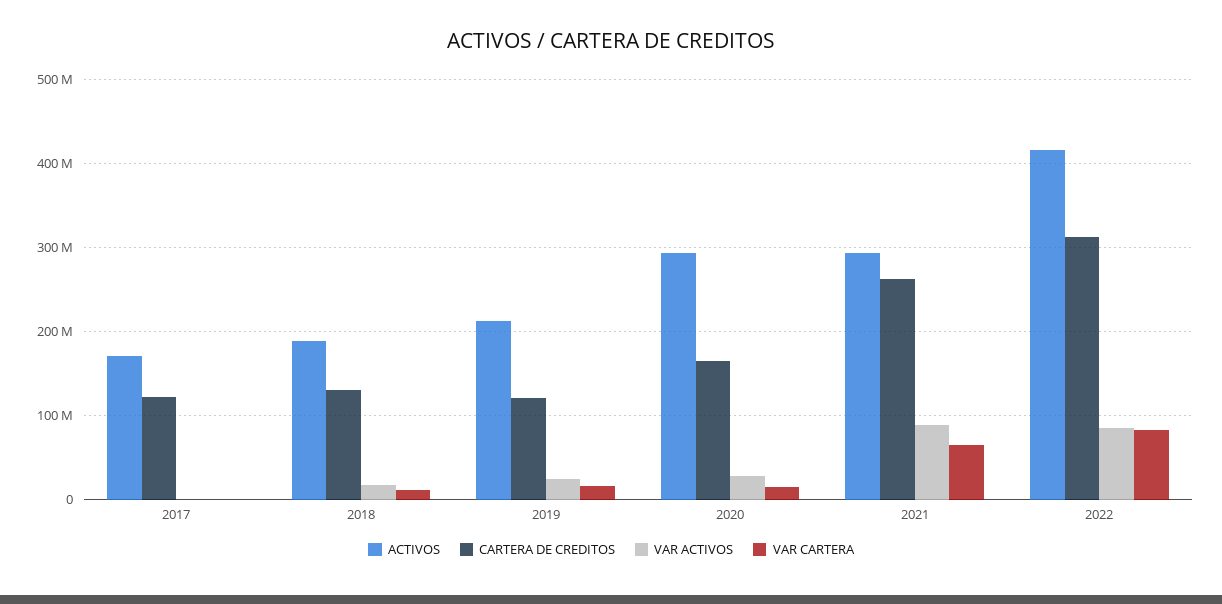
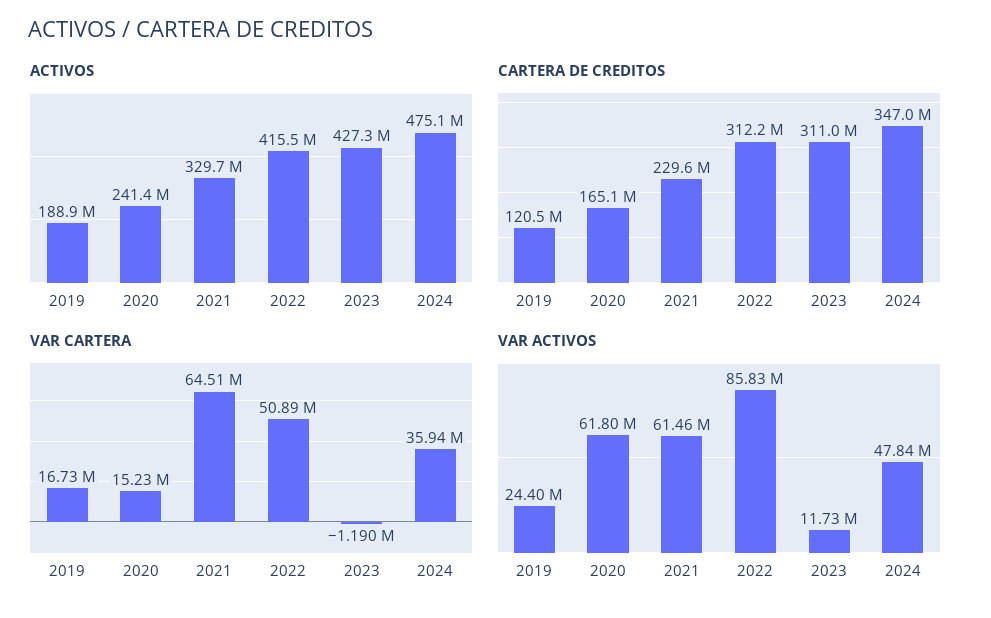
ACTIVOS, 2017: 170000000 -> none
CARTERA DE CREDITOS, 2017: 120000000 -> none
VAR ACTIVOS, 2017: 0 -> none
VAR CARTERA, 2017: 0 -> none
ACTIVOS, 2018: 190000000 -> none
CARTERA DE CREDITOS, 2018: 130000000 -> none
VAR ACTIVOS, 2018: 20000000 -> none
VAR CARTERA, 2018: 10000000 -> none
ACTIVOS, 2019: 210000000 -> 188900000
ACTIVOS, 2020: 290000000 -> 241400000
VAR ACTIVOS, 2020: 30000000 -> 61800000
ACTIVOS, 2021: 290000000 -> 329700000
CARTERA DE CREDITOS, 2021: 260000000 -> 229600000
VAR ACTIVOS, 2021: 90000000 -> 61460000
VAR CARTERA, 2022: 80000000 -> 50890000
ACTIVOS, 2023: none -> 427300000
ACTIVOS, 2024: none -> 475100000
CARTERA DE CREDITOS, 2023: none -> 311000000
CARTERA DE CREDITOS, 2024: none -> 347000000
VAR CARTERA, 2023: none -> -1190000
VAR CARTERA, 2024: none -> 35940000
VAR ACTIVOS, 2023: none -> 11730000
VAR ACTIVOS, 2024: none -> 47840000

